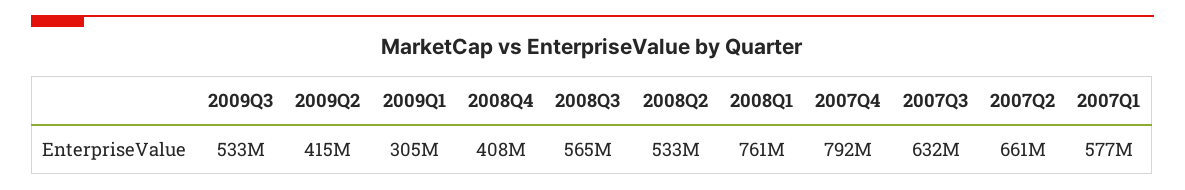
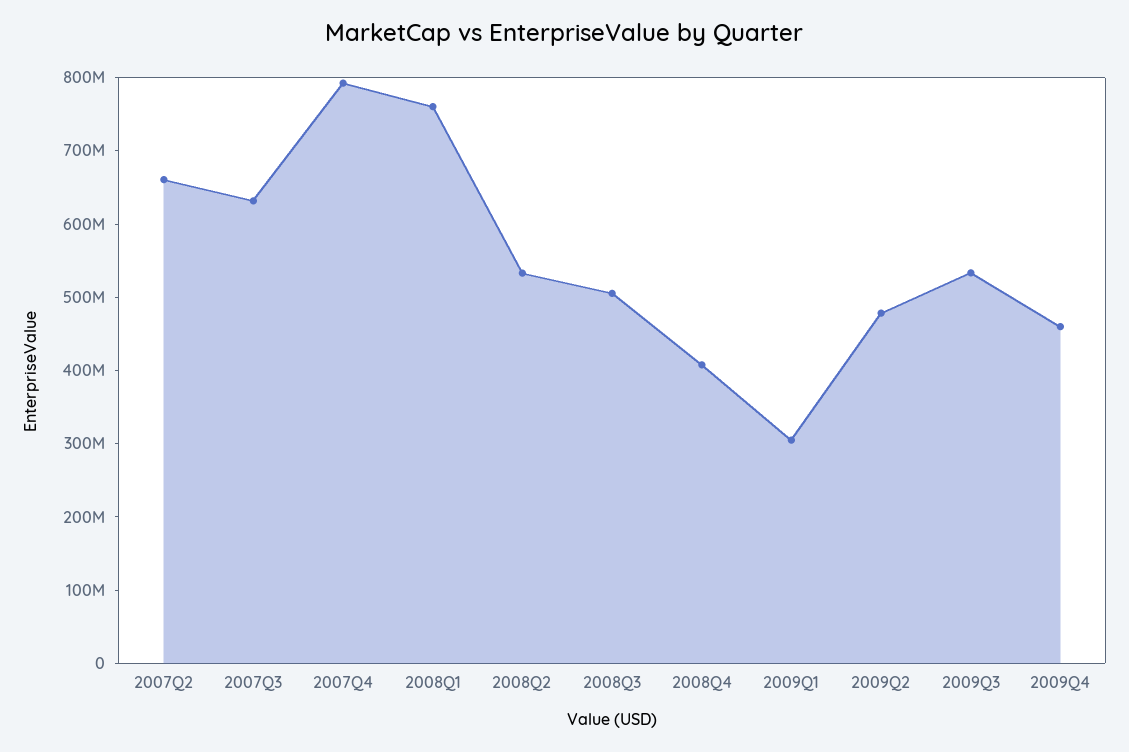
2009Q2: 415000000 -> 480000000
2008Q3: 565000000 -> 500000000
2007Q1: 577000000 -> none
2009Q4: none -> 460000000

